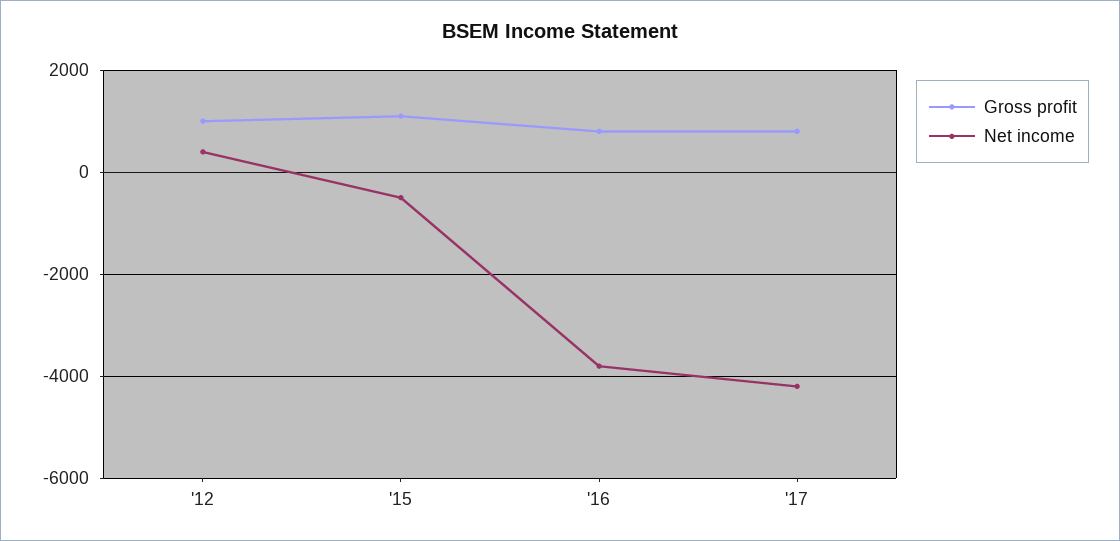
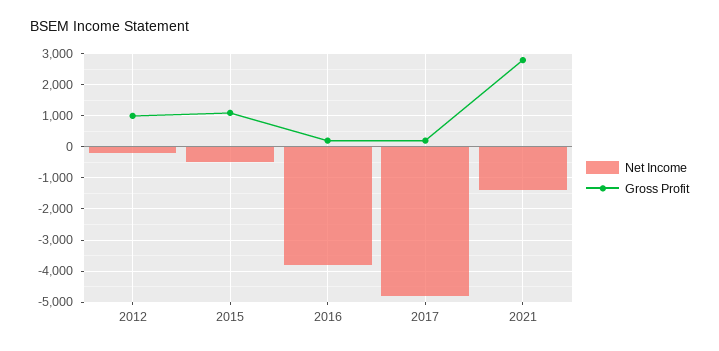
Net income, '12: 400 -> -200
Gross profit, '16: 800 -> 200
Gross profit, '17: 800 -> 200
Net income, '17: -4200 -> -4800
Net income, 2021: none -> -1400
Gross profit, 2021: none -> 2800

